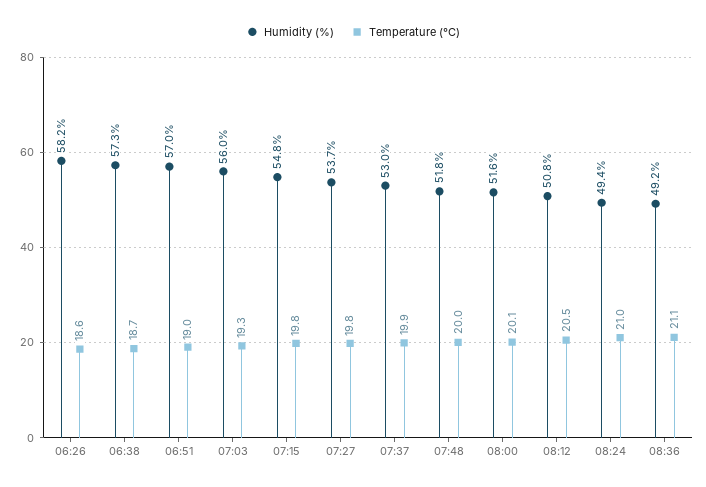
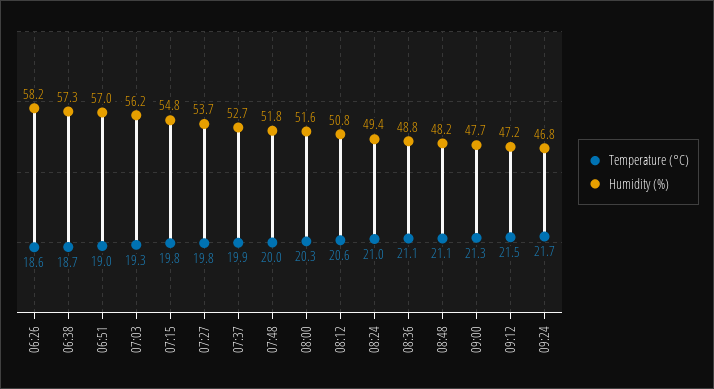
Humidity (%), 07:03: 56 -> 56.2
Humidity (%), 07:37: 53 -> 52.7
Temperature (°C), 08:00: 20.1 -> 20.3
Temperature (°C), 08:12: 20.5 -> 20.6
Humidity (%), 08:36: 49.2 -> 48.8
Temperature (°C), 08:48: none -> 21.1
Humidity (%), 08:48: none -> 48.2
Temperature (°C), 09:00: none -> 21.3
Humidity (%), 09:00: none -> 47.7
Temperature (°C), 09:12: none -> 21.5
Humidity (%), 09:12: none -> 47.2
Temperature (°C), 09:24: none -> 21.7
Humidity (%), 09:24: none -> 46.8

